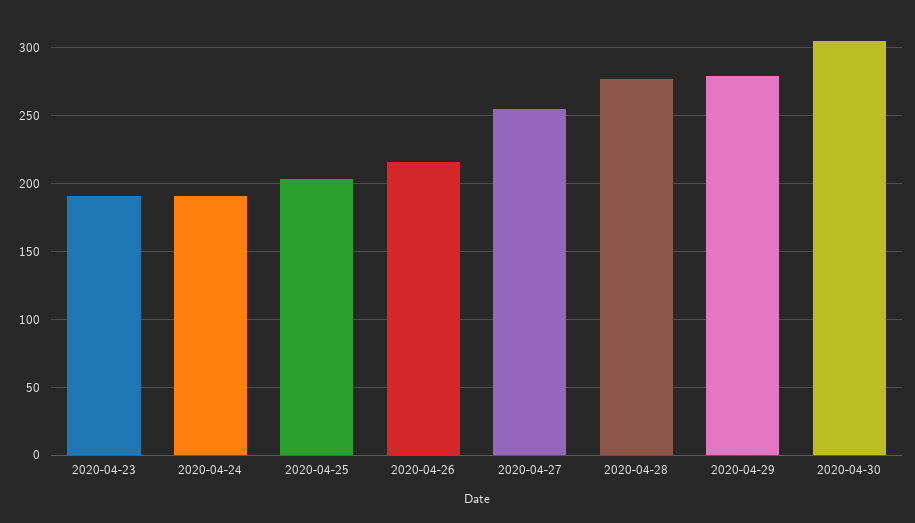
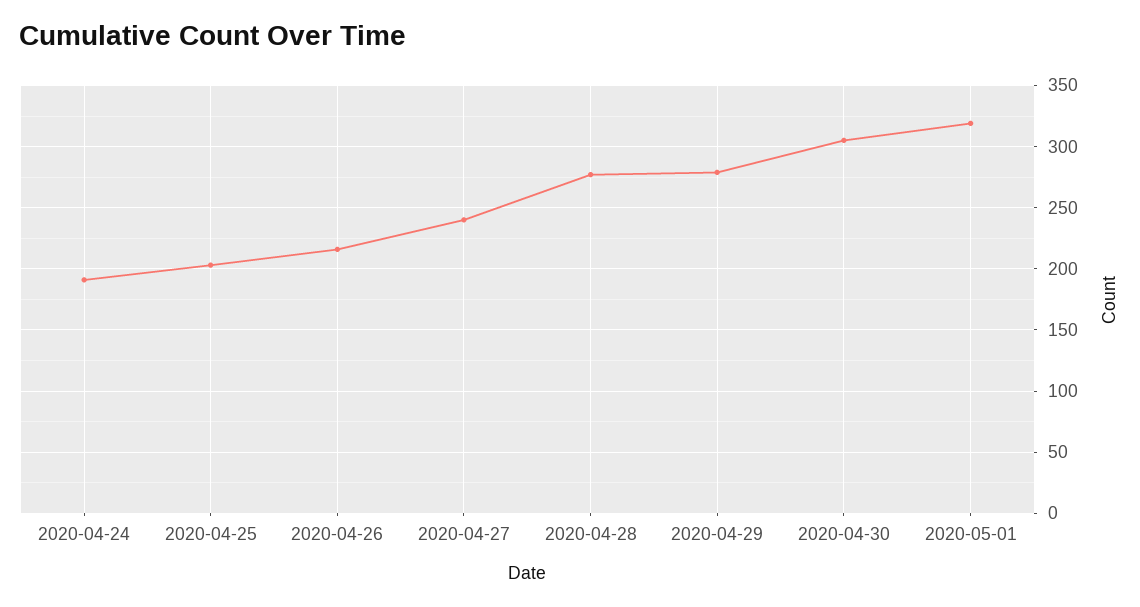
2020-04-23: 190 -> none
2020-04-27: 255 -> 240
2020-05-01: none -> 320

